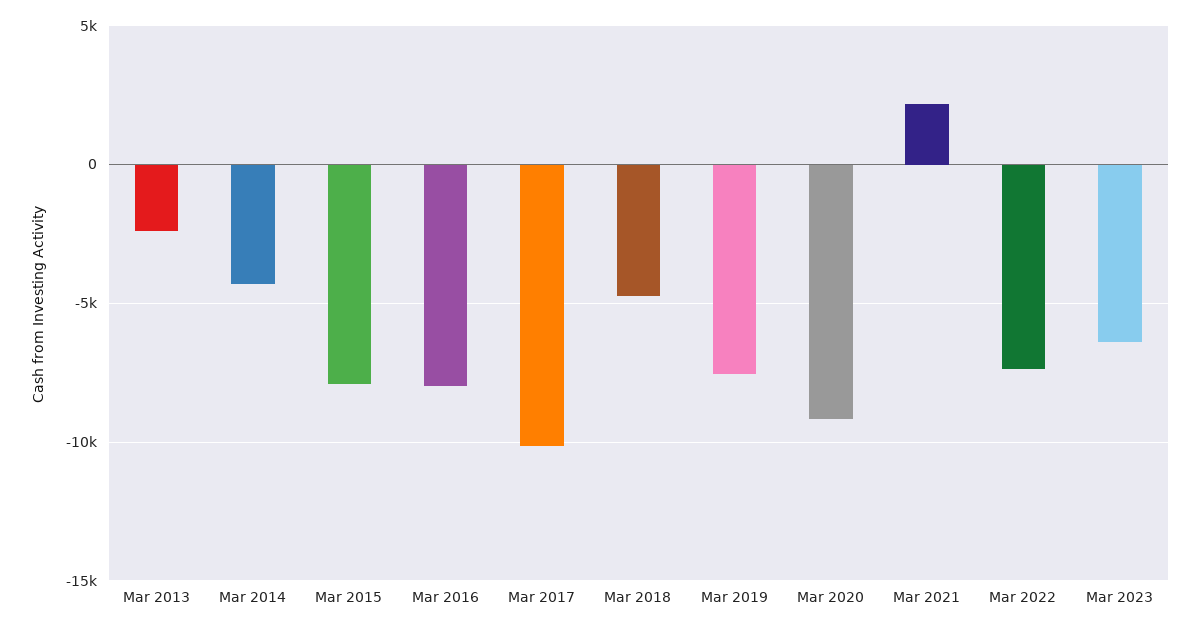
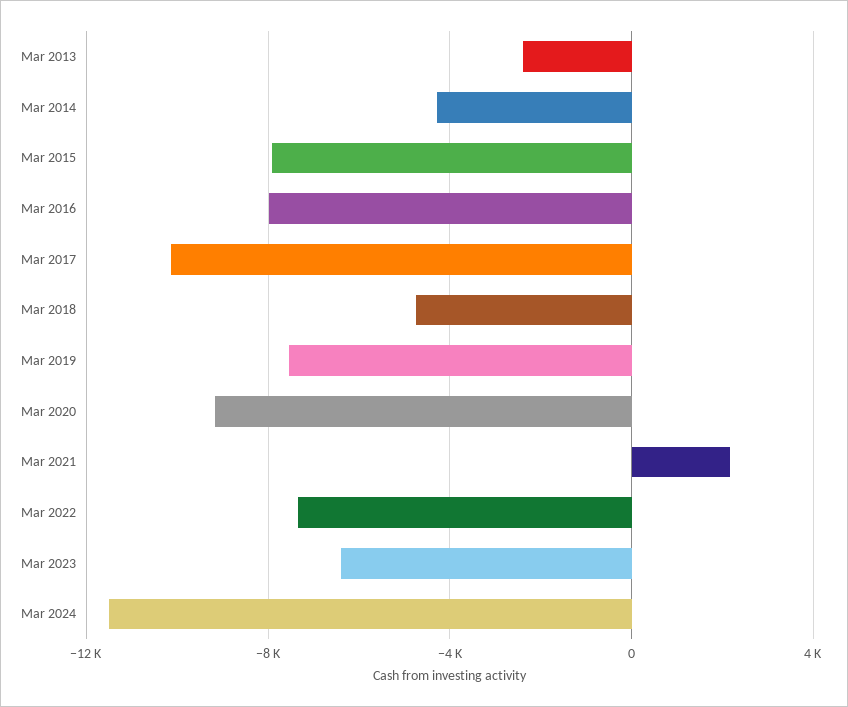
Mar 2024: none -> -11500

